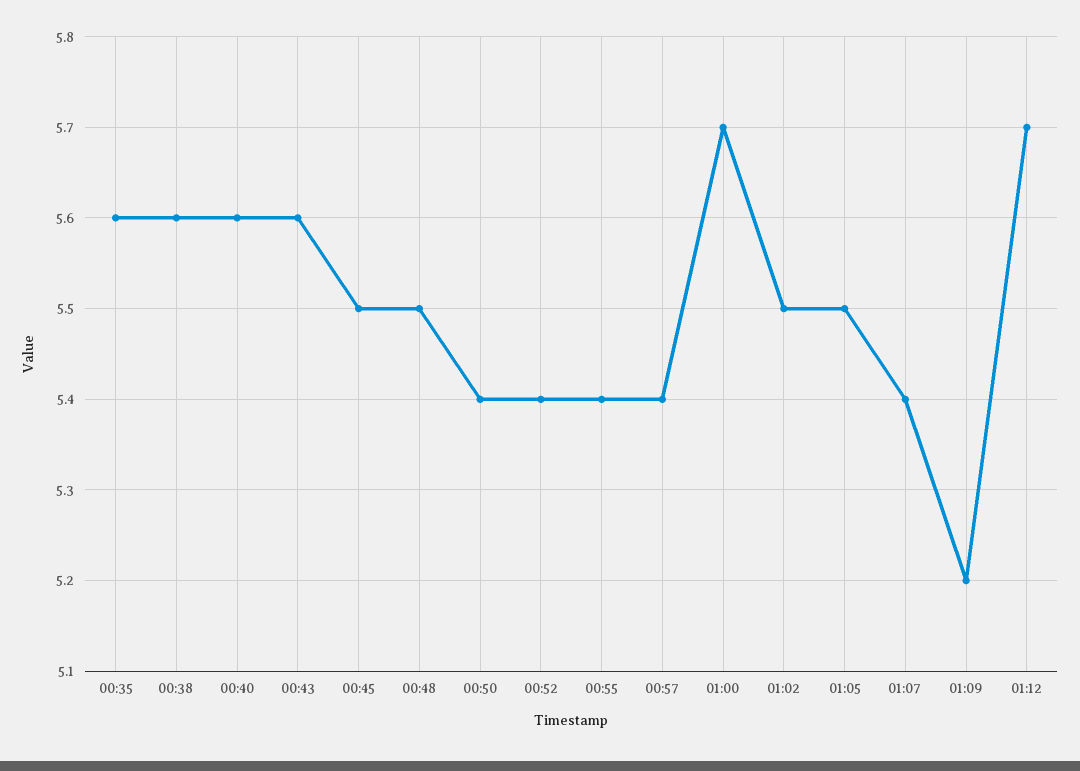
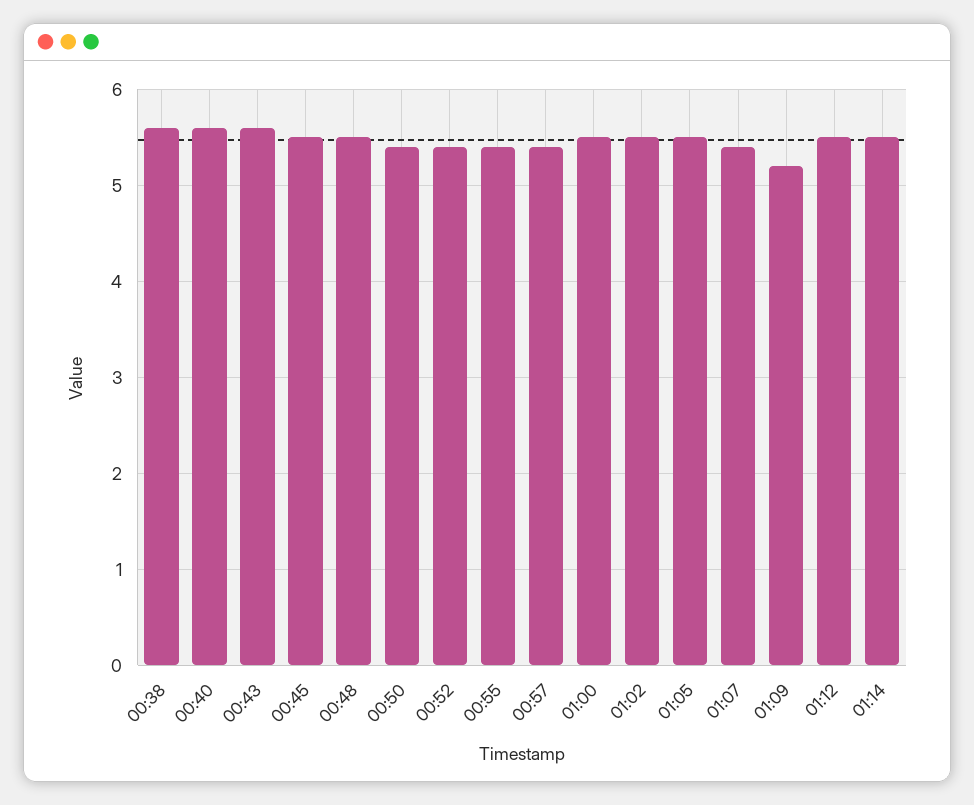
00:35: 5.6 -> none
01:00: 5.7 -> 5.5
01:12: 5.7 -> 5.5
01:14: none -> 5.5

